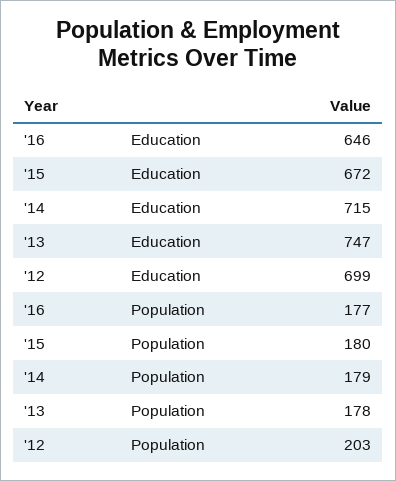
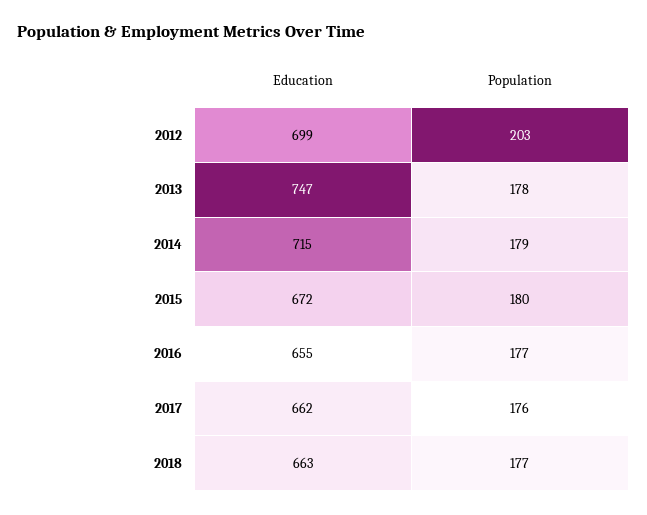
'16, Education: 646 -> 655
2017, Education: none -> 662
2017, Population: none -> 176
2018, Education: none -> 663
2018, Population: none -> 177

